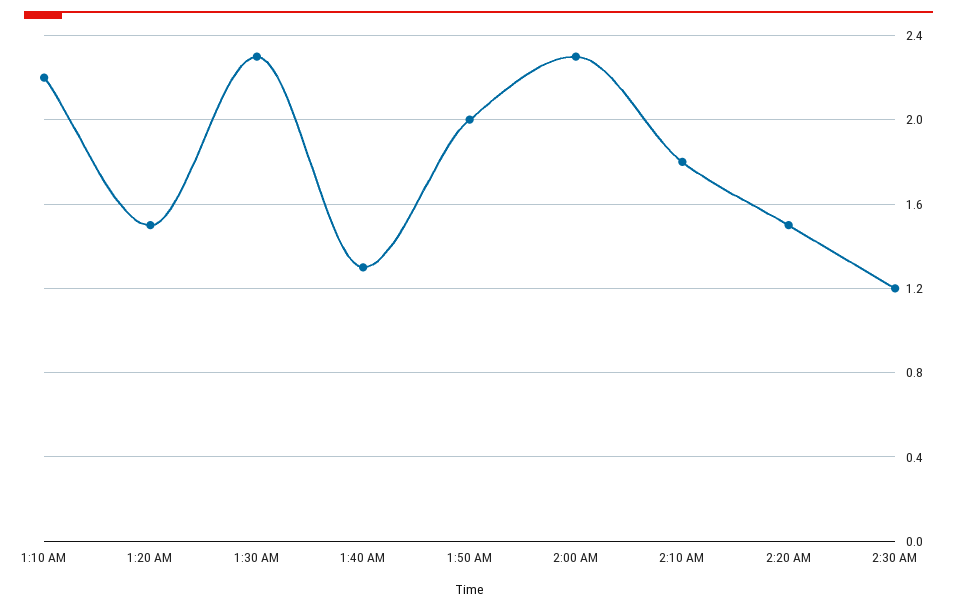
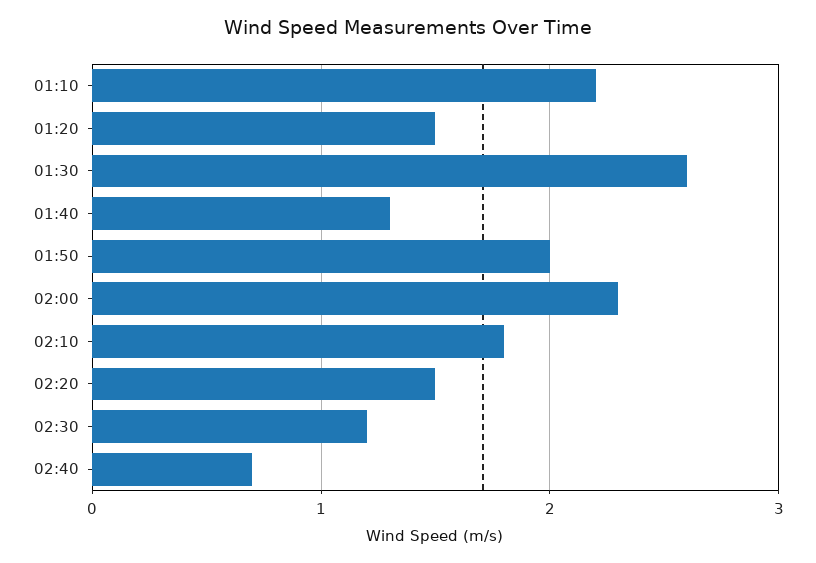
1:30 AM: 2.3 -> 2.6
02:40: none -> 0.7

